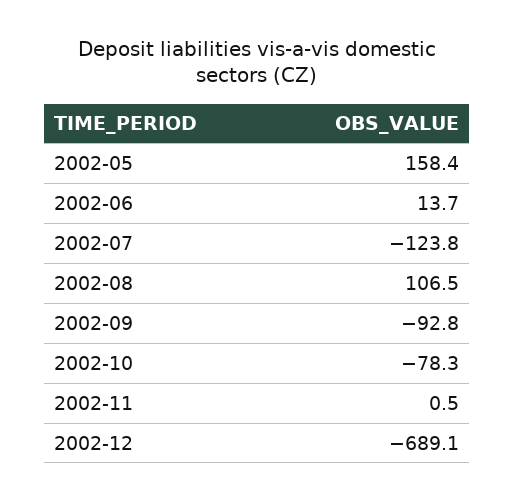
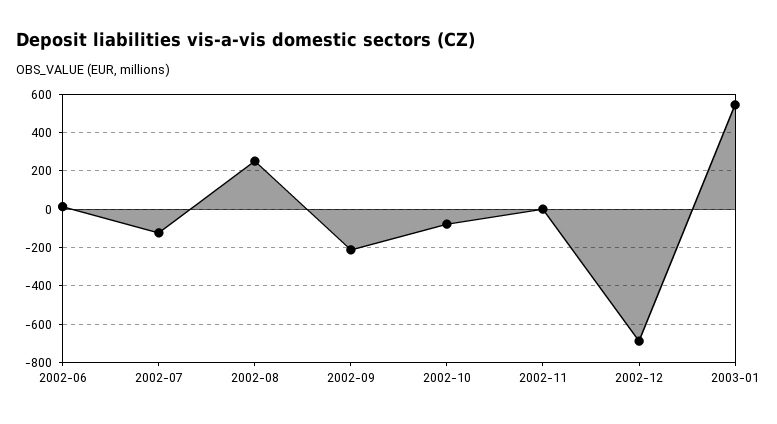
2002-05: 158.4 -> none
2002-08: 106.5 -> 250
2002-09: -92.8 -> -200
2003-01: none -> 550

